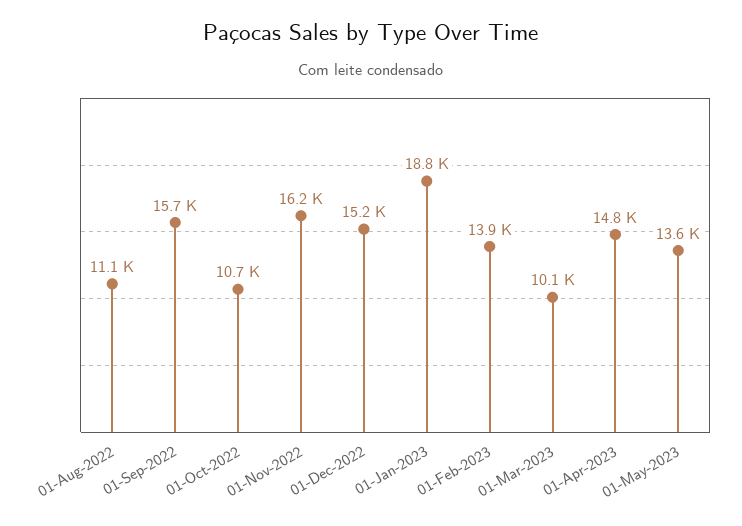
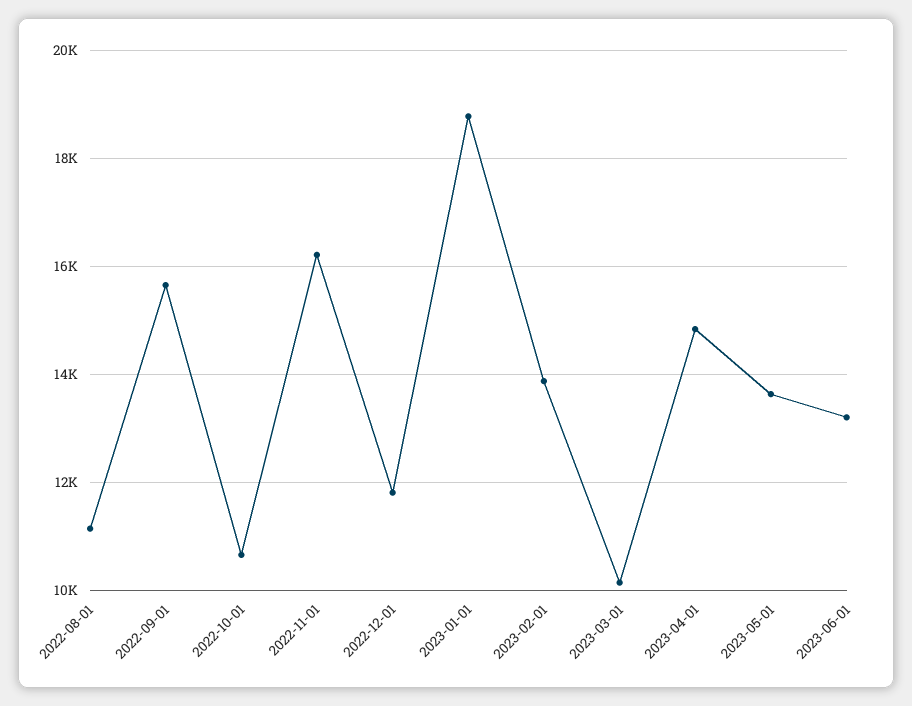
01-Dec-2022: 15200 -> 11800
2023-06-01: none -> 13200

